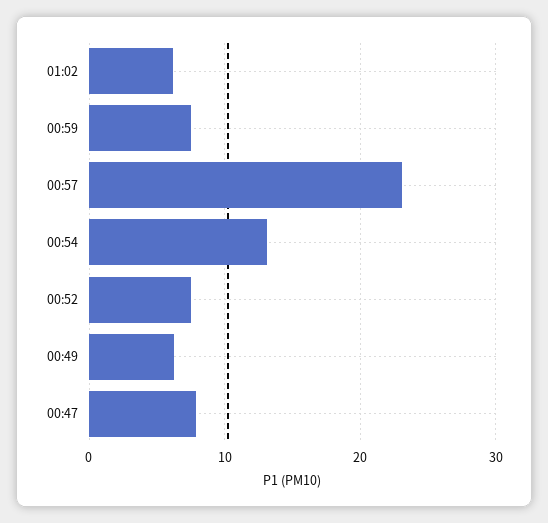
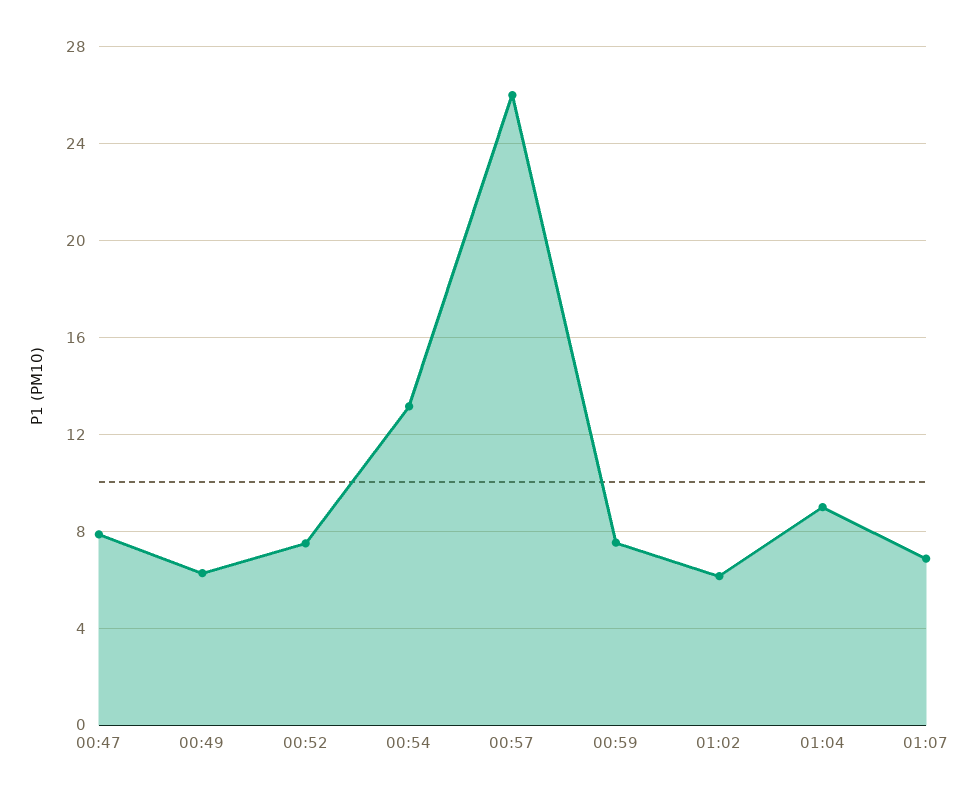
00:57: 23 -> 26
01:04: none -> 9
01:07: none -> 7

